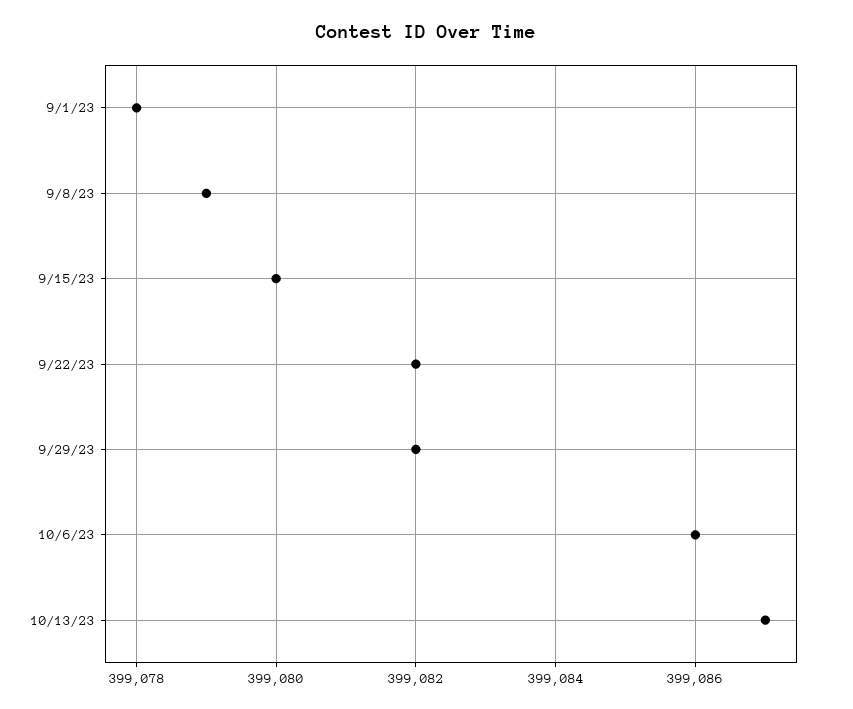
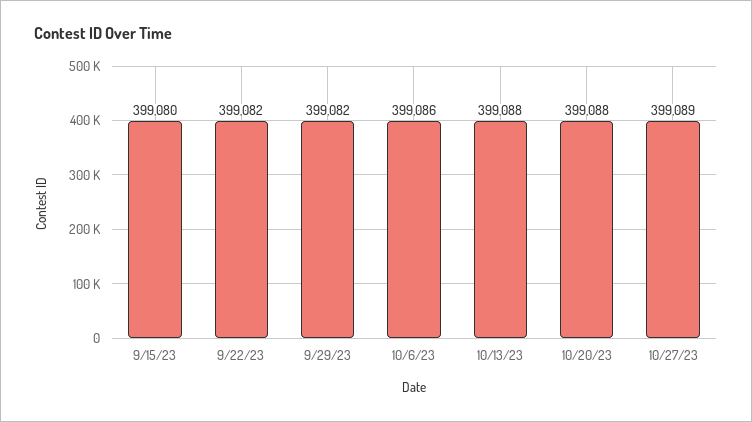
9/1/23: 399078 -> none
9/8/23: 399079 -> none
10/13/23: 399087 -> 399088
10/20/23: none -> 399088
10/27/23: none -> 399089

